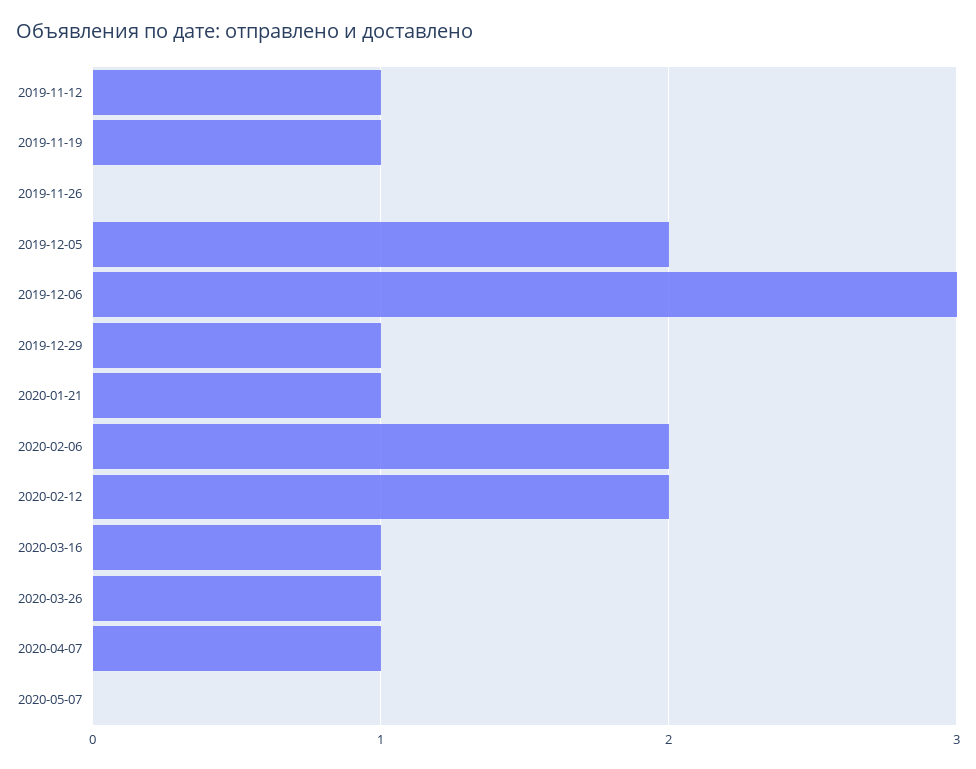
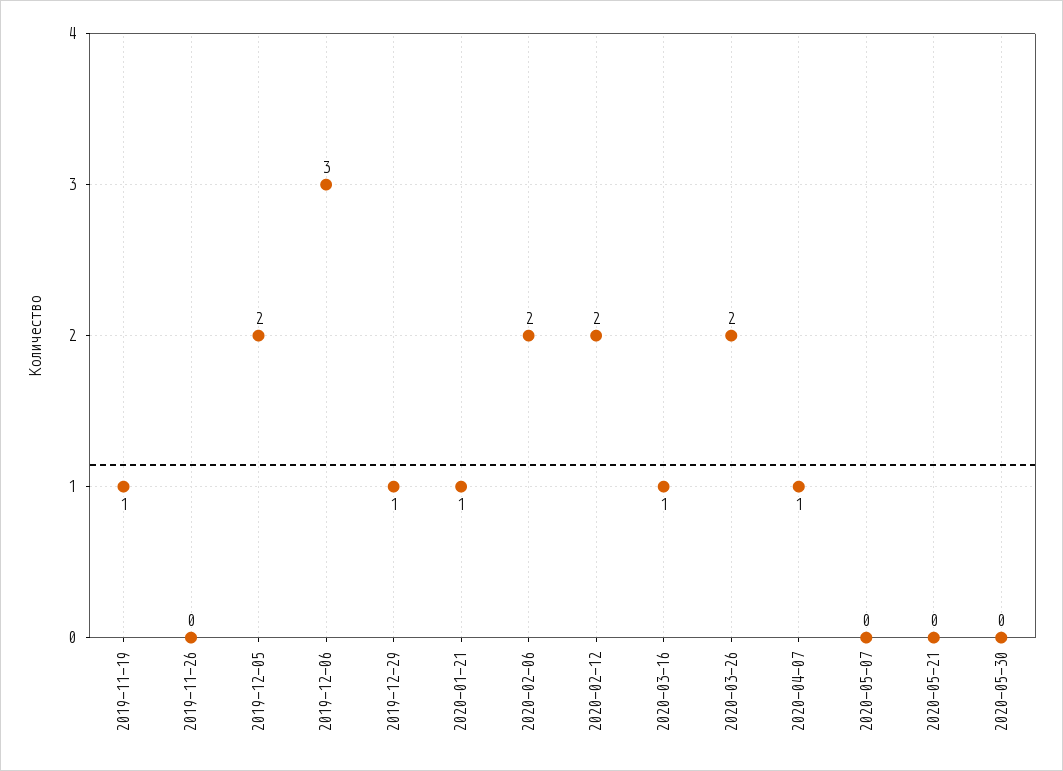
2019-11-12: 1 -> none
2020-03-26: 1 -> 2
2020-05-21: none -> 0
2020-05-30: none -> 0

